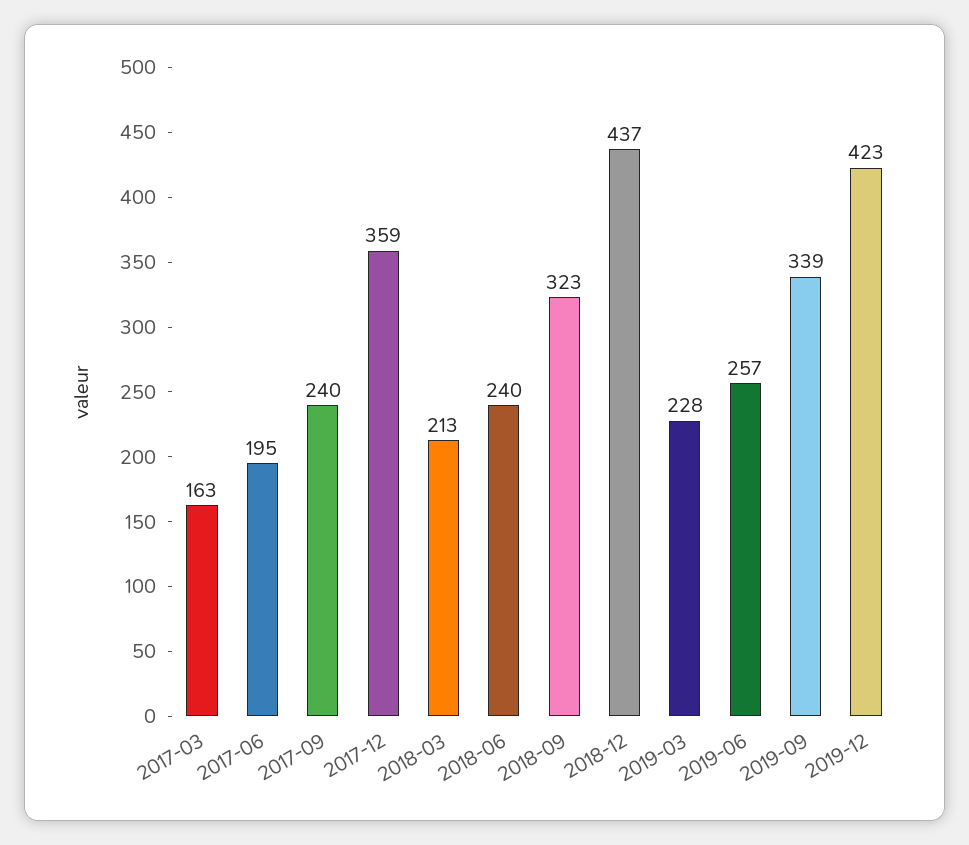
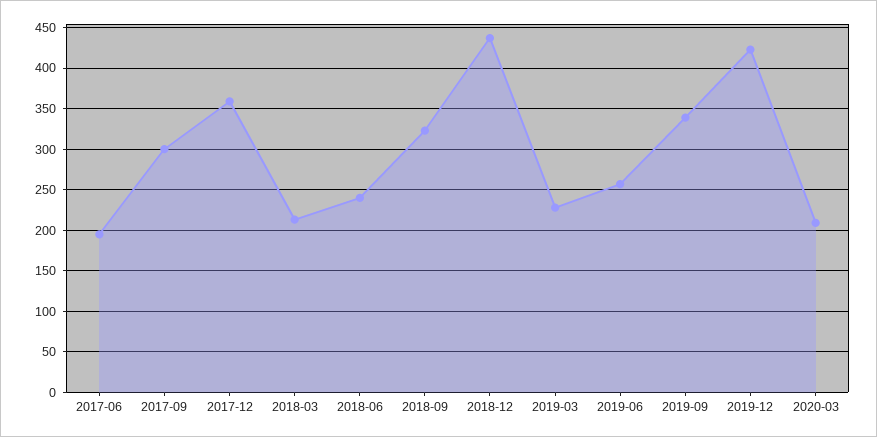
2017-03: 163 -> none
2017-09: 240 -> 300
2020-03: none -> 210

